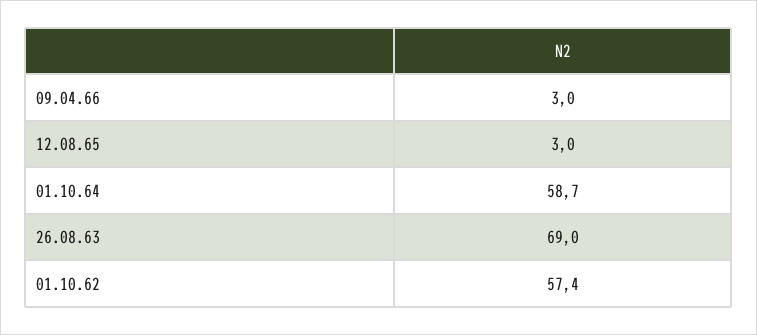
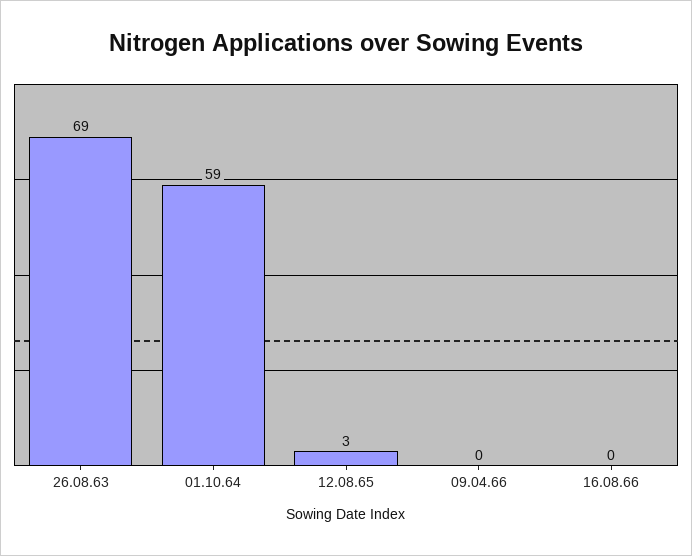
09.04.66: 3 -> 0
01.10.62: 57.4 -> none
16.08.66: none -> 0

